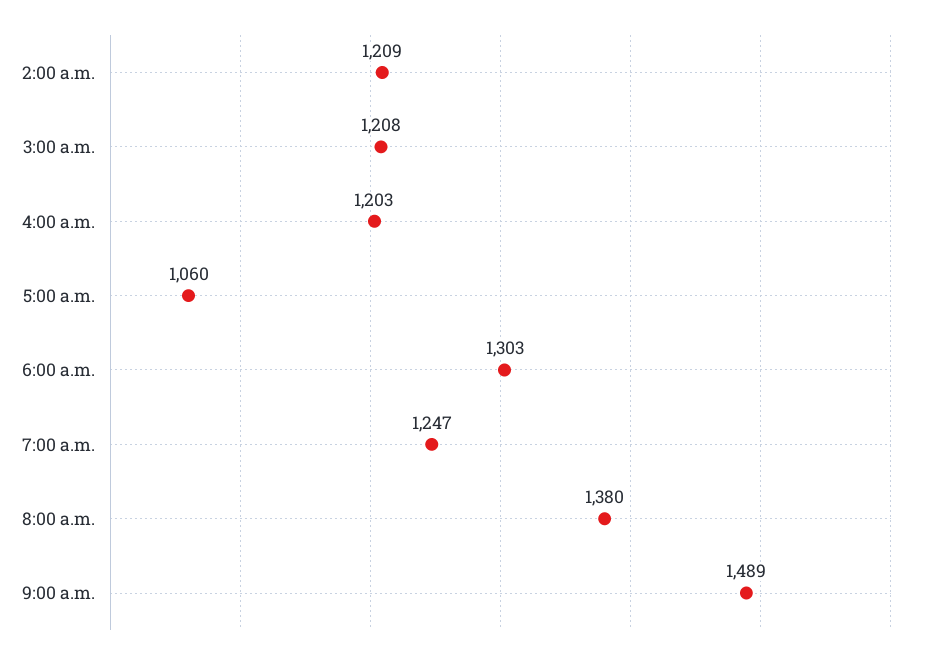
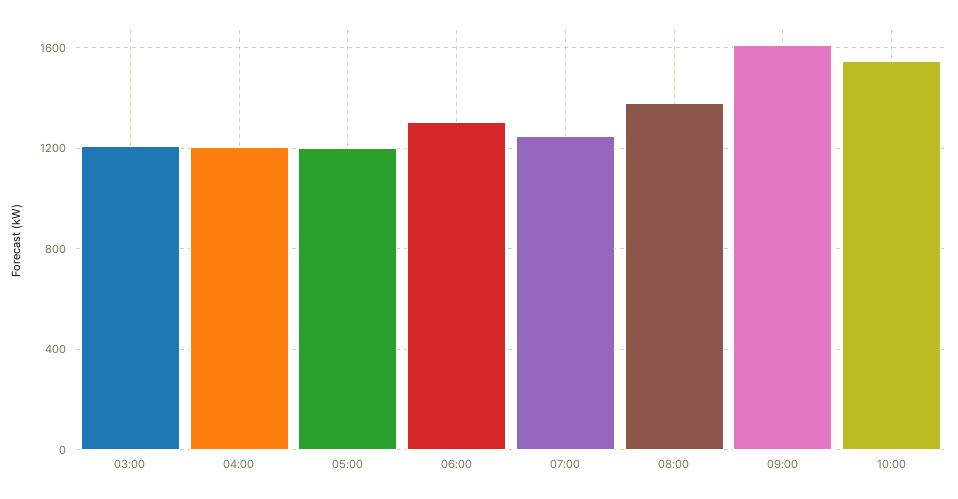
2:00 a.m.: 1209 -> none
5:00 a.m.: 1060 -> 1200
9:00 a.m.: 1489 -> 1600
10:00: none -> 1550

